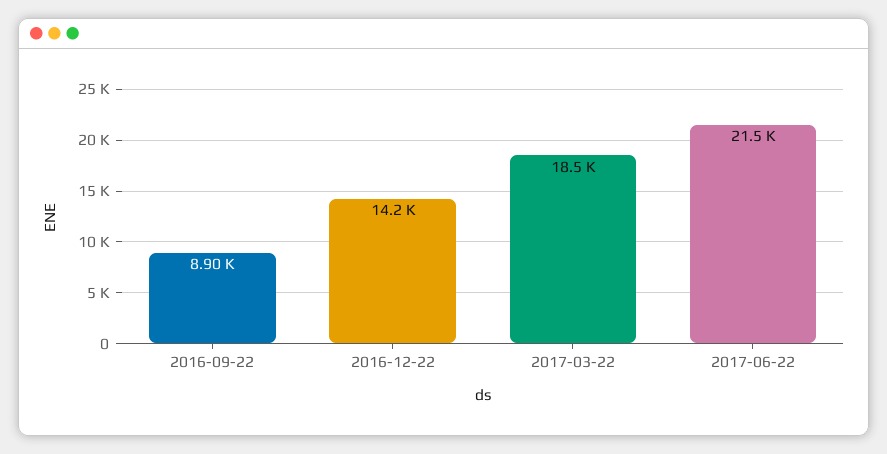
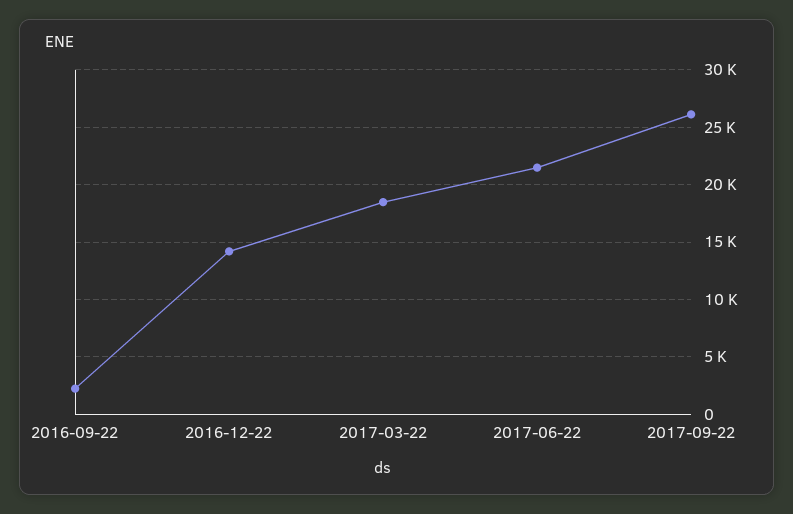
2016-09-22: 8900 -> 2000
2017-09-22: none -> 26000

